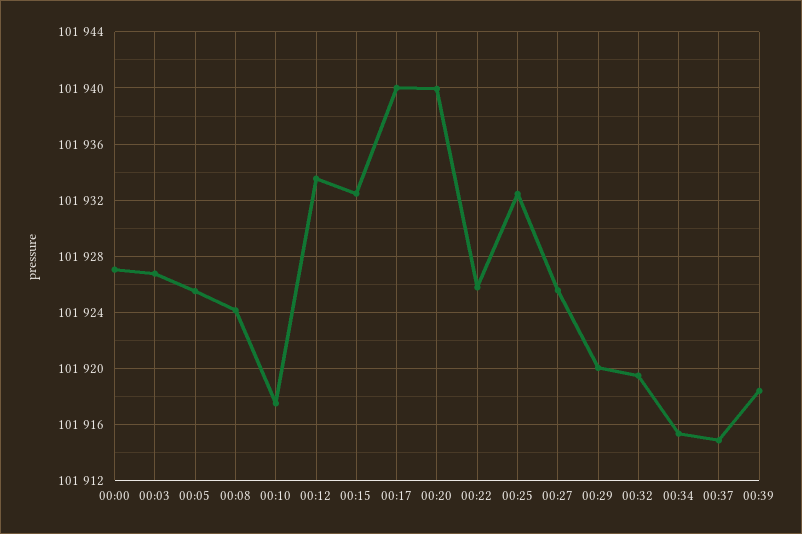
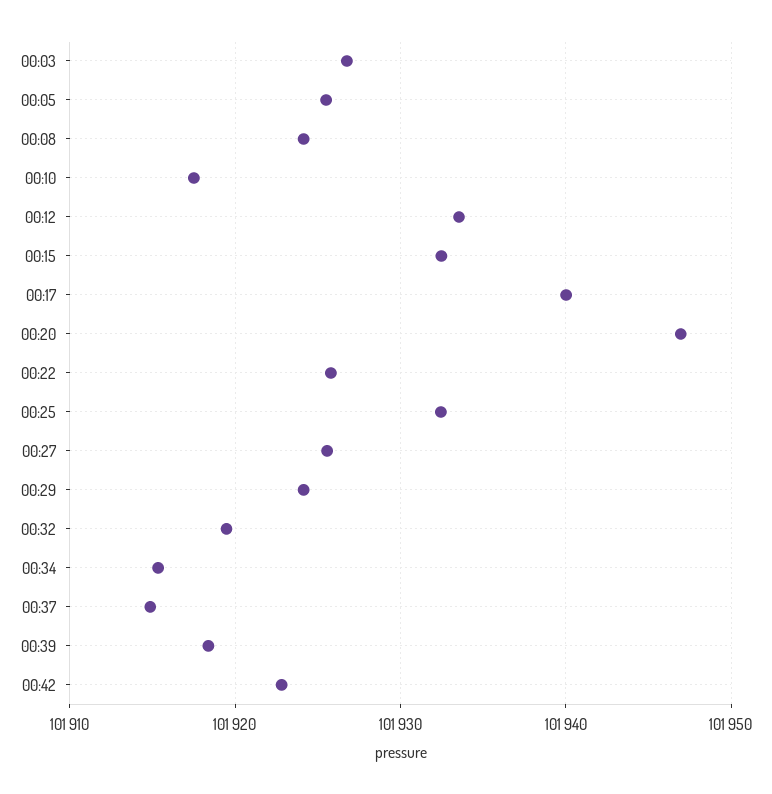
00:00: 101927 -> none
00:20: 101940 -> 101947
00:29: 101920 -> 101924
00:42: none -> 101923

